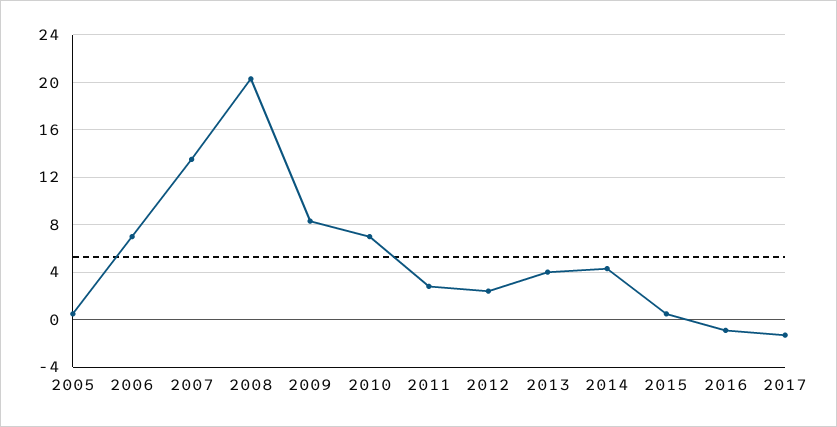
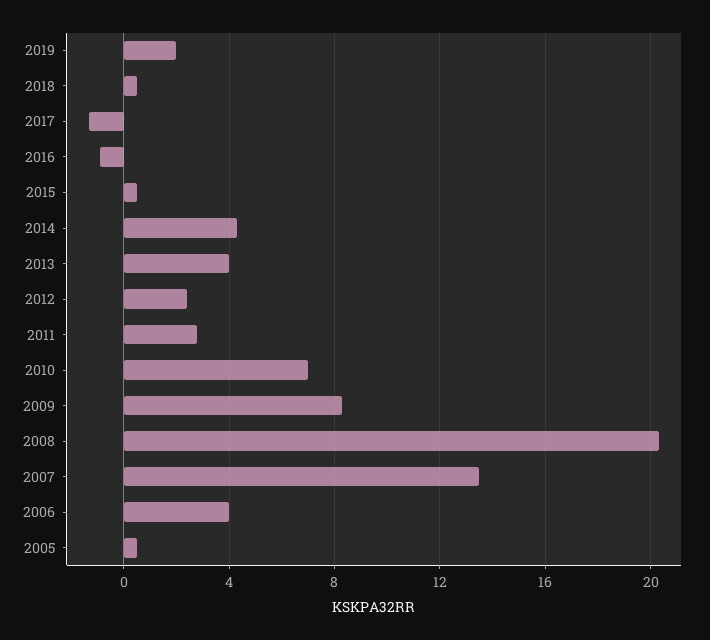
2006: 7 -> 4
2019: none -> 2
2018: none -> 0.5

